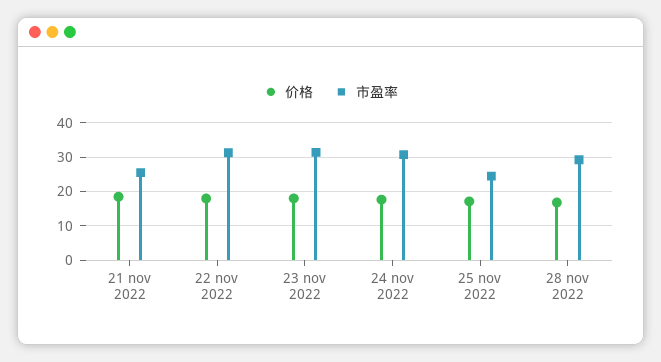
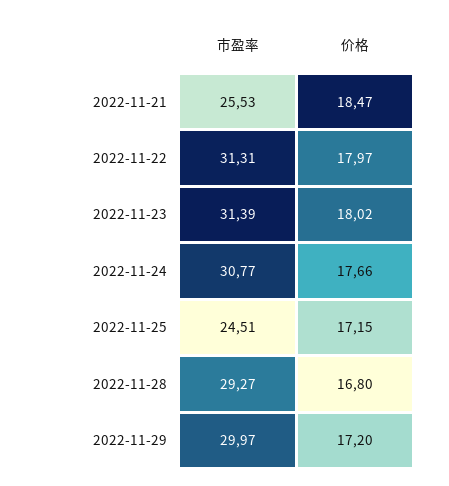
市盈率, 2022-11-29: none -> 29.97
价格, 2022-11-29: none -> 17.2

